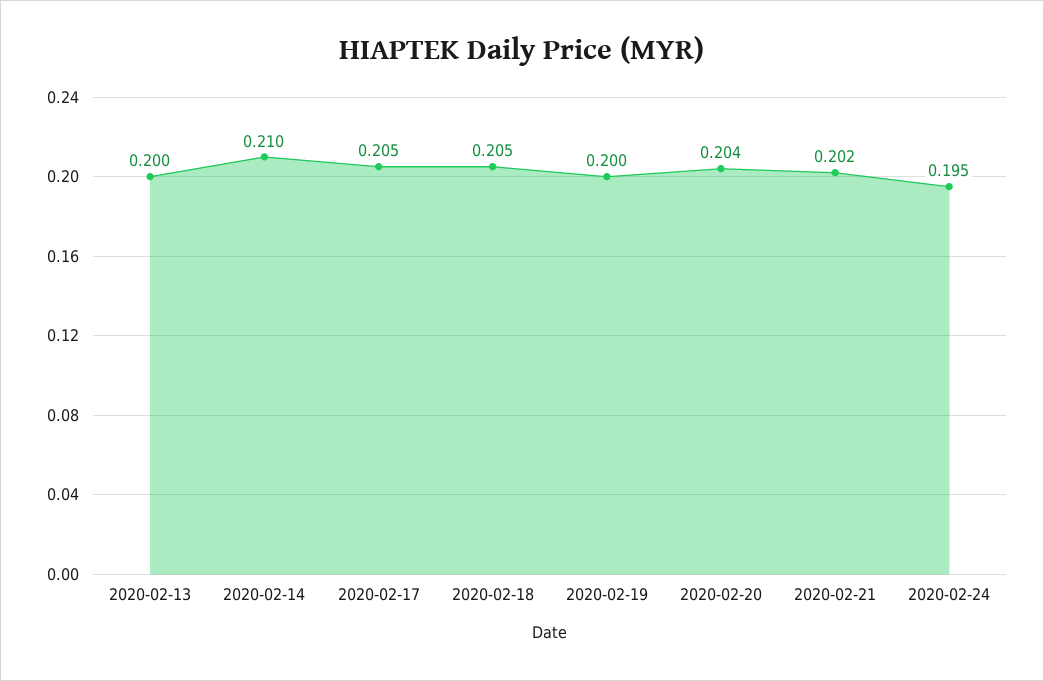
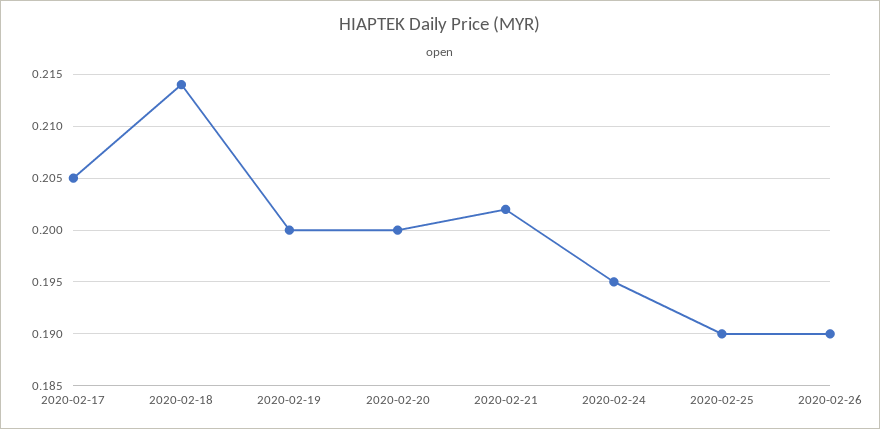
2020-02-13: 0.2 -> none
2020-02-14: 0.21 -> none
2020-02-18: 0.205 -> 0.214
2020-02-20: 0.204 -> 0.2
2020-02-25: none -> 0.19
2020-02-26: none -> 0.19

